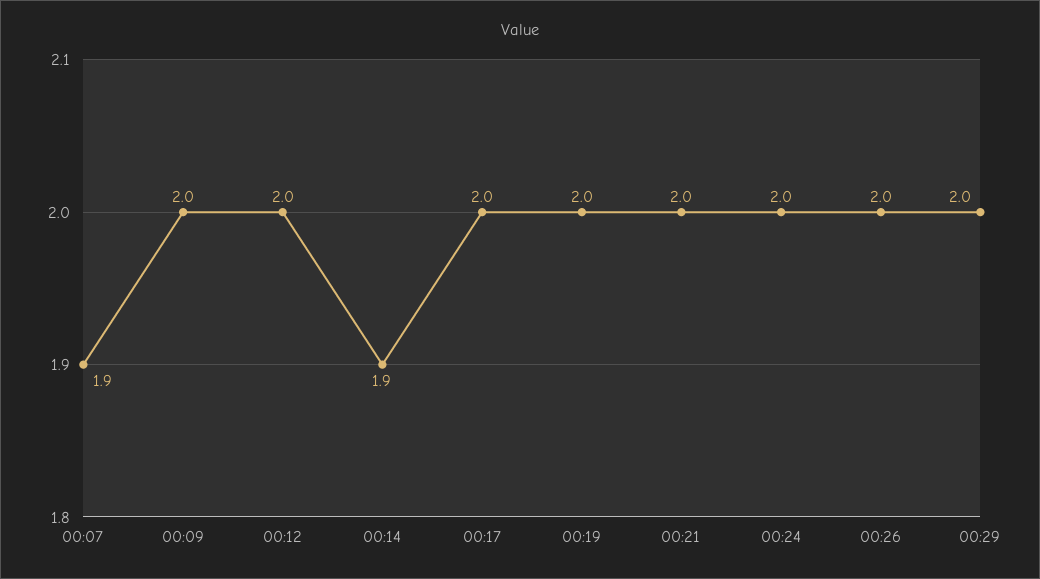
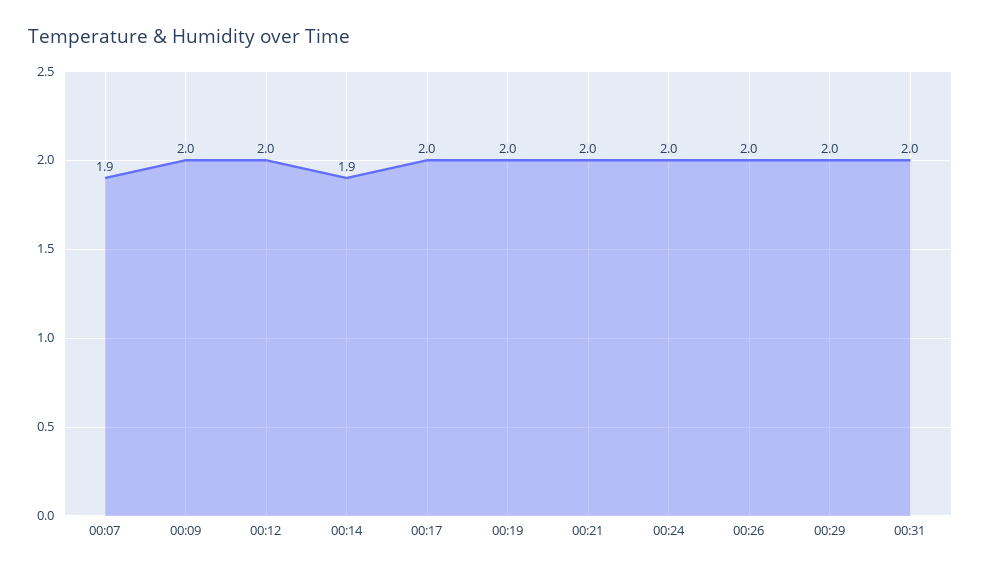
00:31: none -> 2

